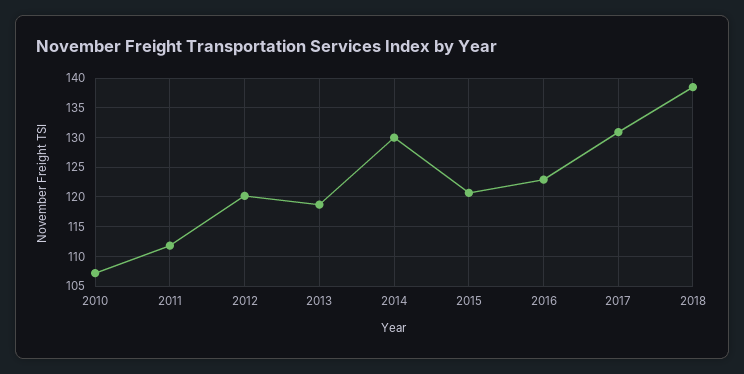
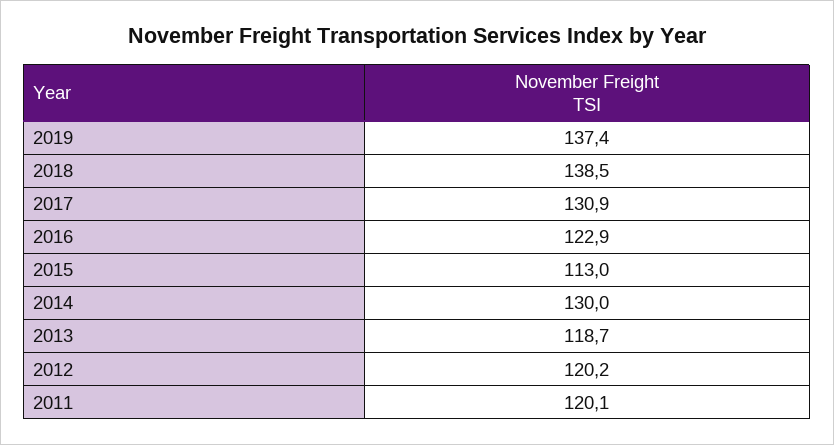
2010: 107.5 -> none
2011: 112.5 -> 120.1
2015: 120 -> 113
2019: none -> 137.4

